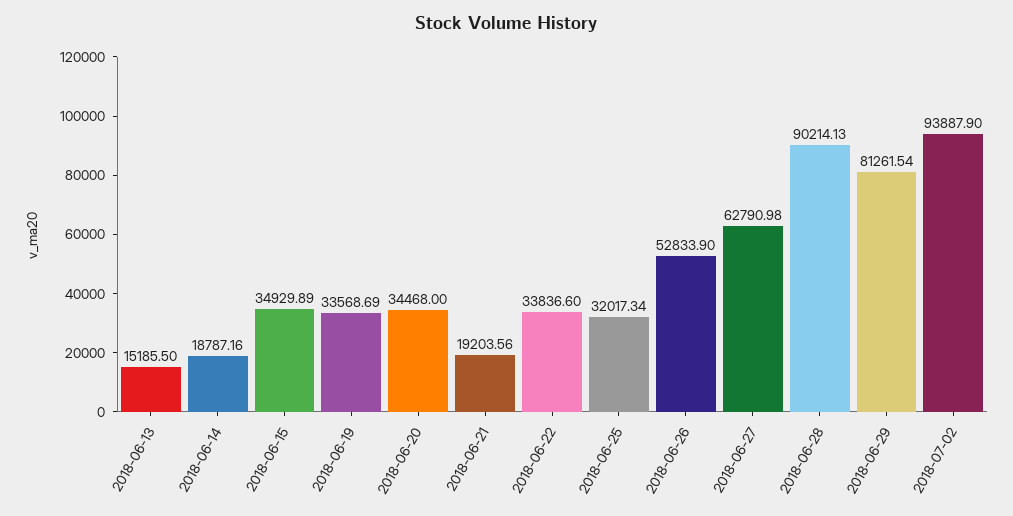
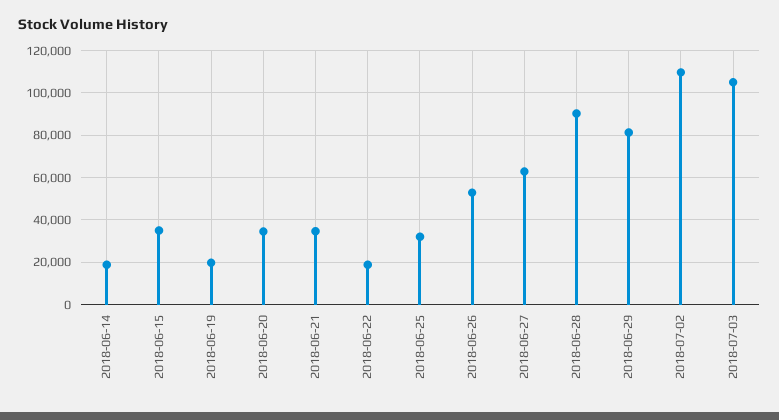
2018-06-13: 15185.5 -> none
2018-06-19: 33568.69 -> 20000
2018-06-21: 19203.56 -> 35000
2018-06-22: 33836.6 -> 20000
2018-07-02: 93887.9 -> 110000
2018-07-03: none -> 105000

